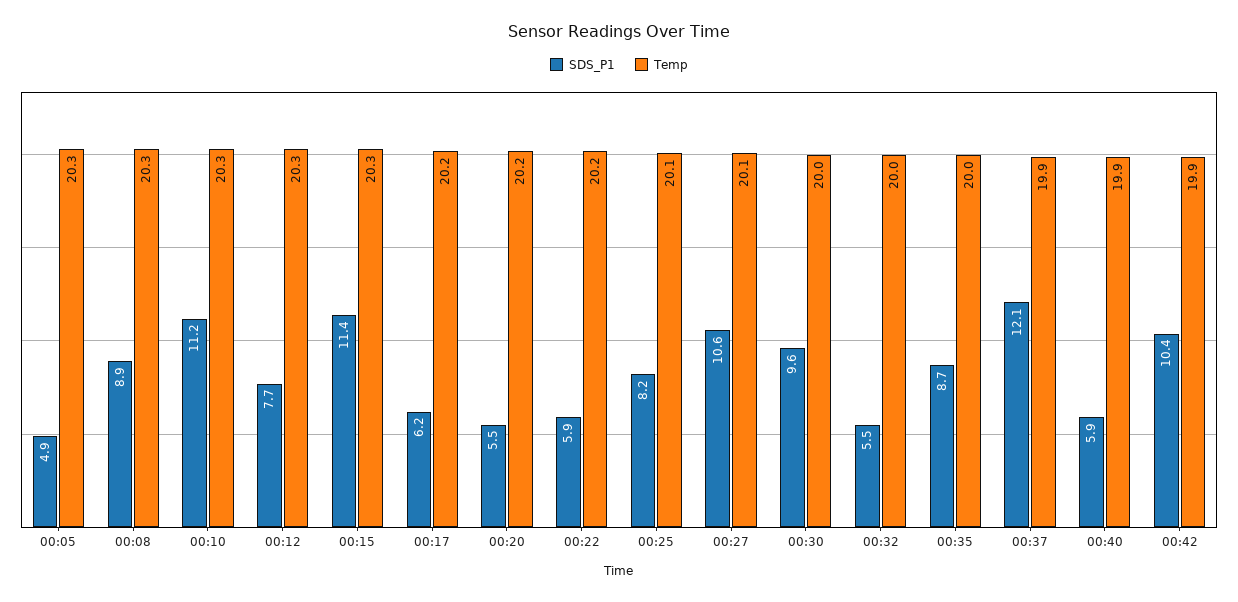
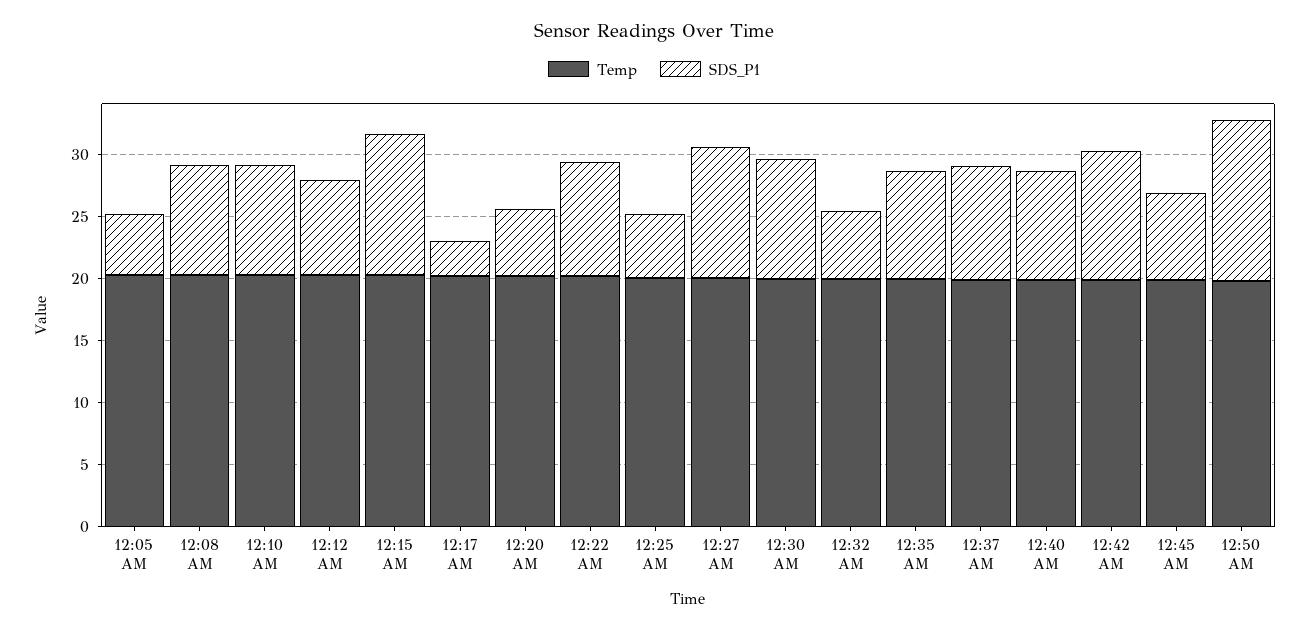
SDS_P1, 00:10: 11.2 -> 9
SDS_P1, 00:17: 6.2 -> 3
SDS_P1, 00:22: 5.9 -> 9
SDS_P1, 00:25: 8.2 -> 5
SDS_P1, 00:37: 12.1 -> 9
SDS_P1, 00:40: 5.9 -> 9
Temp, 12:45 AM: none -> 20
SDS_P1, 12:45 AM: none -> 7
Temp, 12:50 AM: none -> 20
SDS_P1, 12:50 AM: none -> 13

